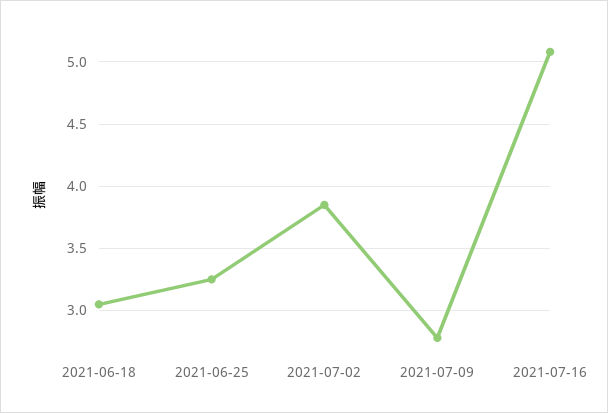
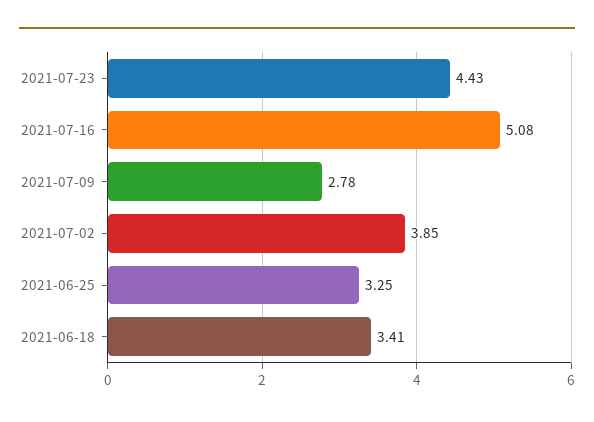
2021-06-18: 3.05 -> 3.41
2021-07-23: none -> 4.43

